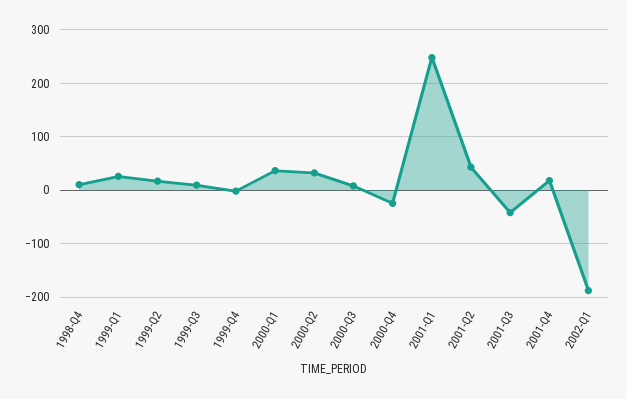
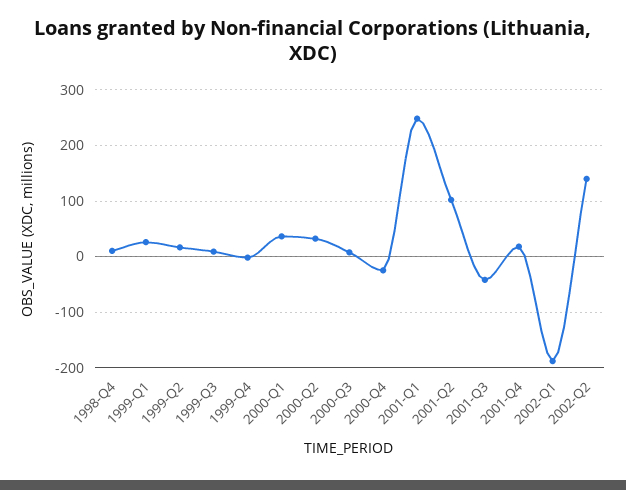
2001-Q2: 40 -> 100
2002-Q2: none -> 140

